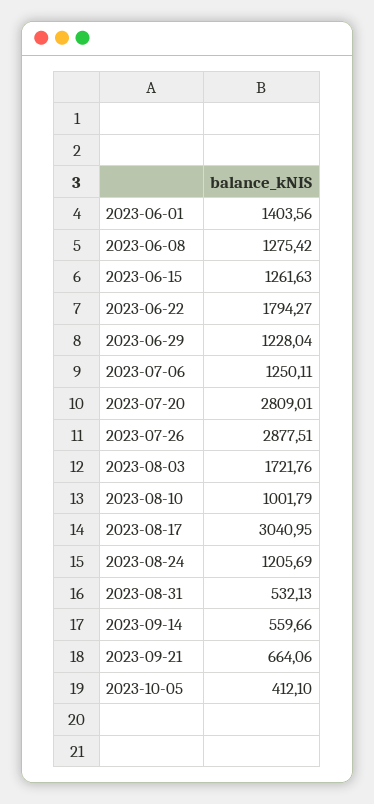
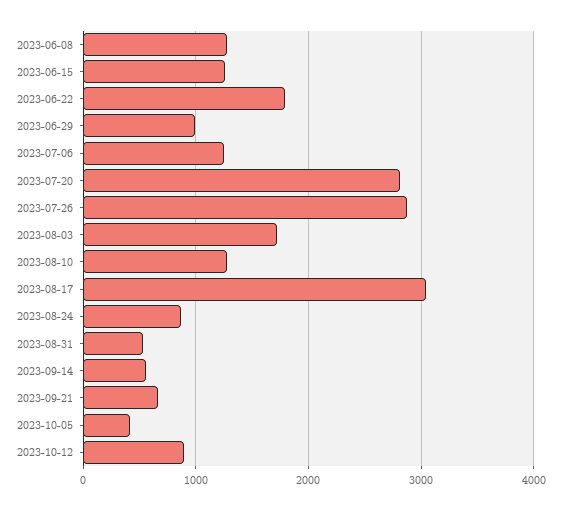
2023-06-01: 1403.56 -> none
2023-06-29: 1228.04 -> 1000
2023-08-10: 1001.79 -> 1300
2023-08-24: 1205.69 -> 900
2023-10-12: none -> 900

